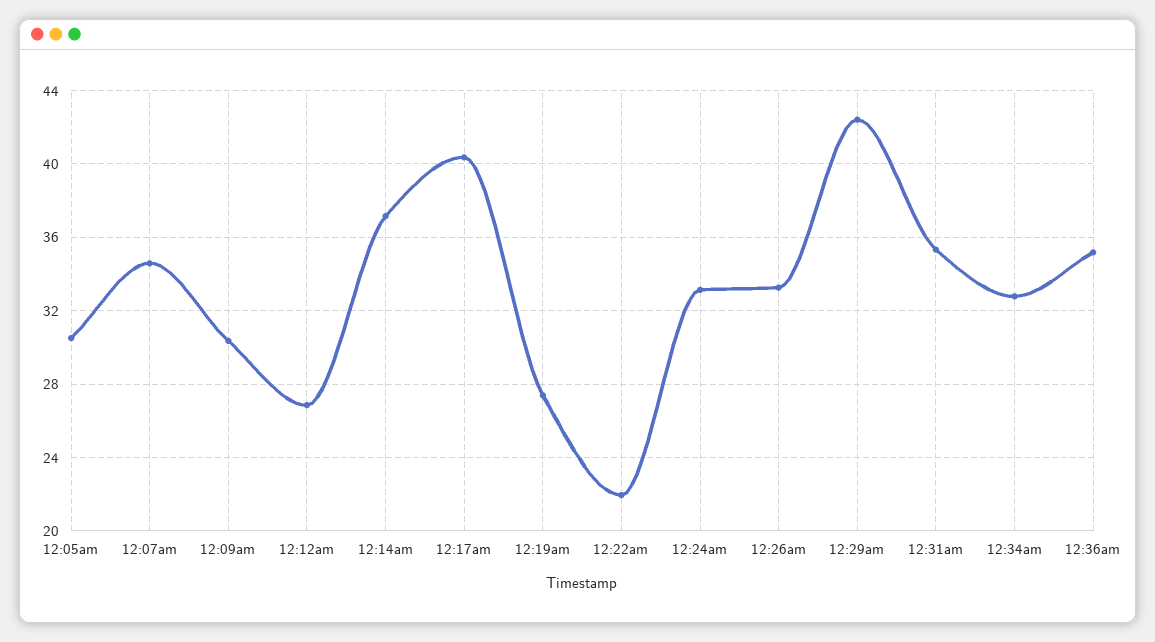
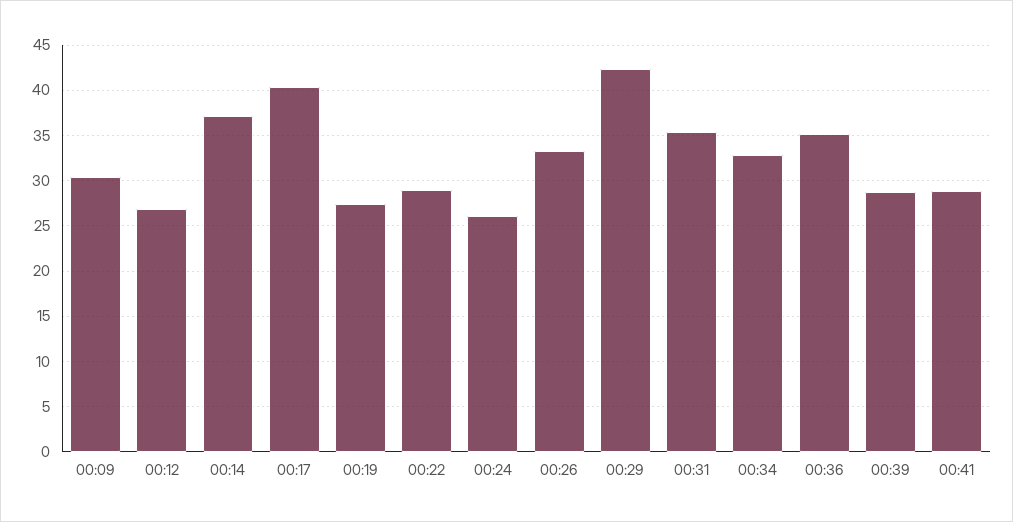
12:05am: 30.5 -> none
12:07am: 34.5 -> none
12:22am: 22 -> 29
12:24am: 33 -> 26
00:39: none -> 29
00:41: none -> 29

